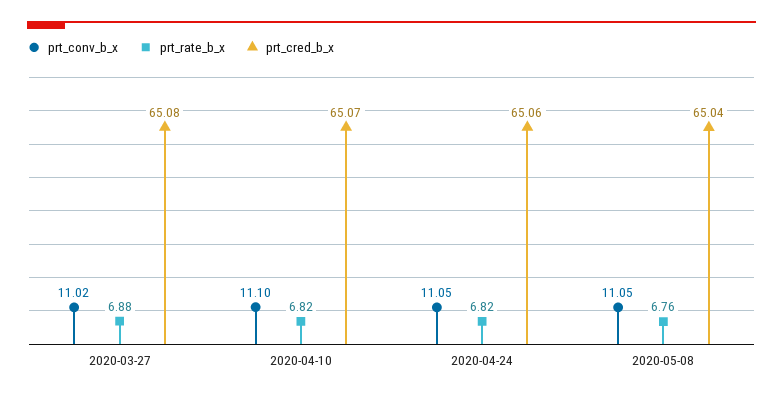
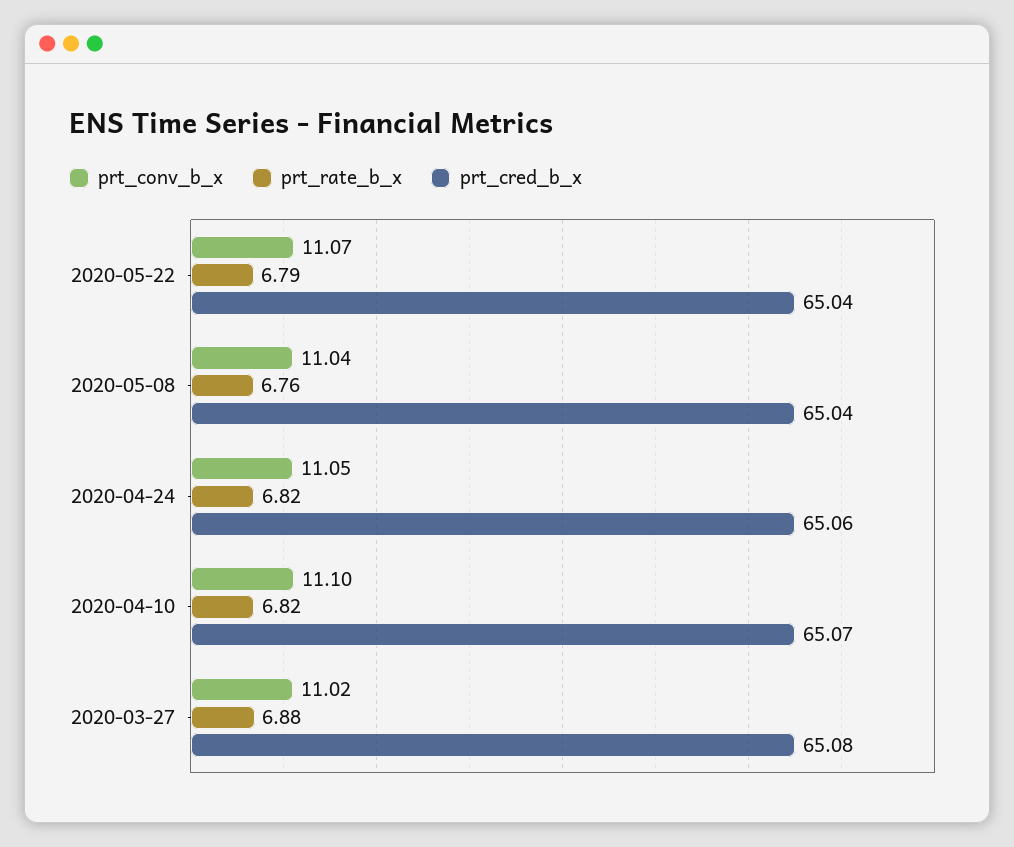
prt_conv_b_x, 2020-05-08: 11.05 -> 11.04
prt_conv_b_x, 2020-05-22: none -> 11.07
prt_rate_b_x, 2020-05-22: none -> 6.79
prt_cred_b_x, 2020-05-22: none -> 65.04

